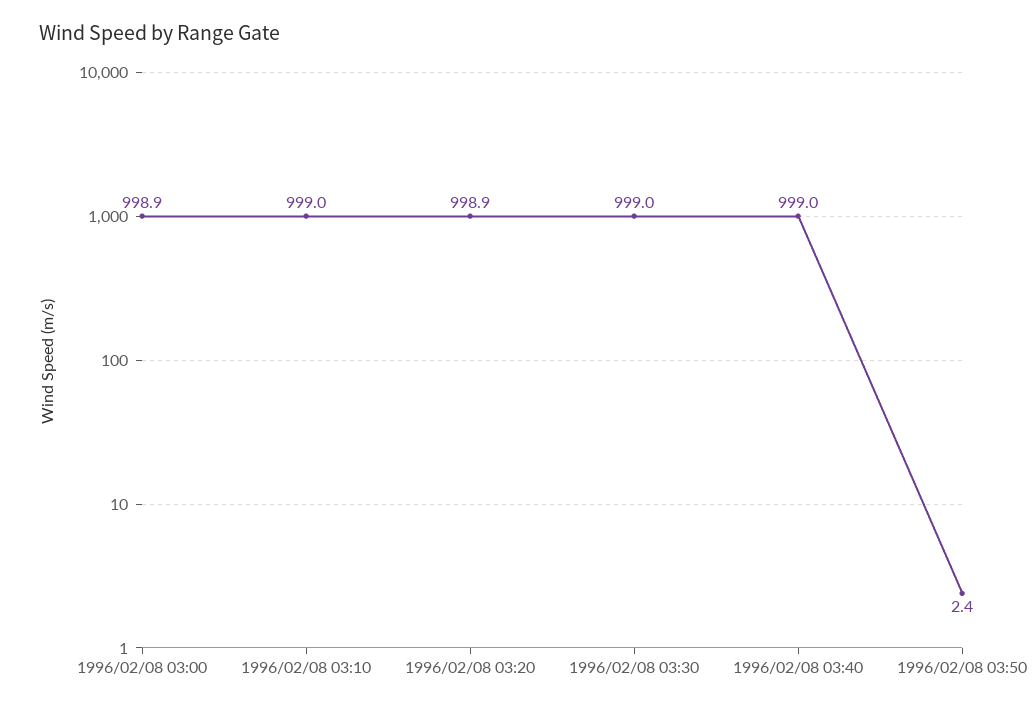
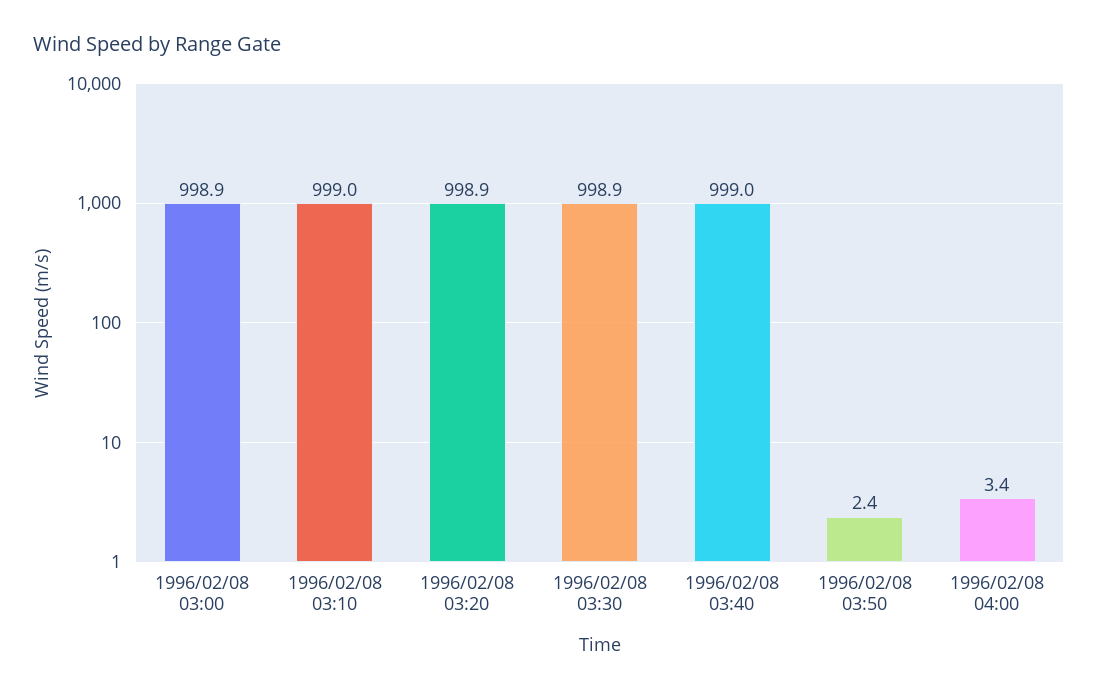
1996/02/08 03:30: 999 -> 998.9
1996/02/08 04:00: none -> 3.4

